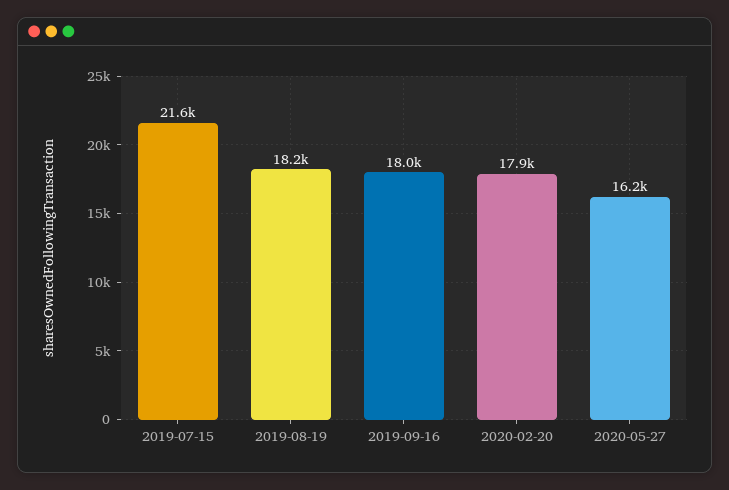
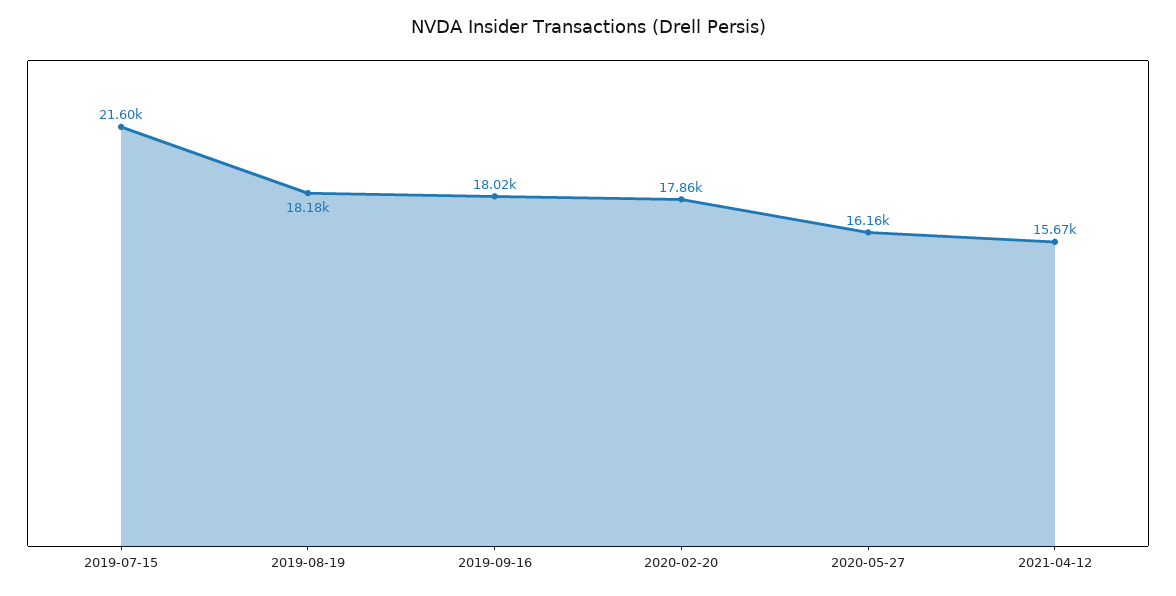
2021-04-12: none -> 15670

